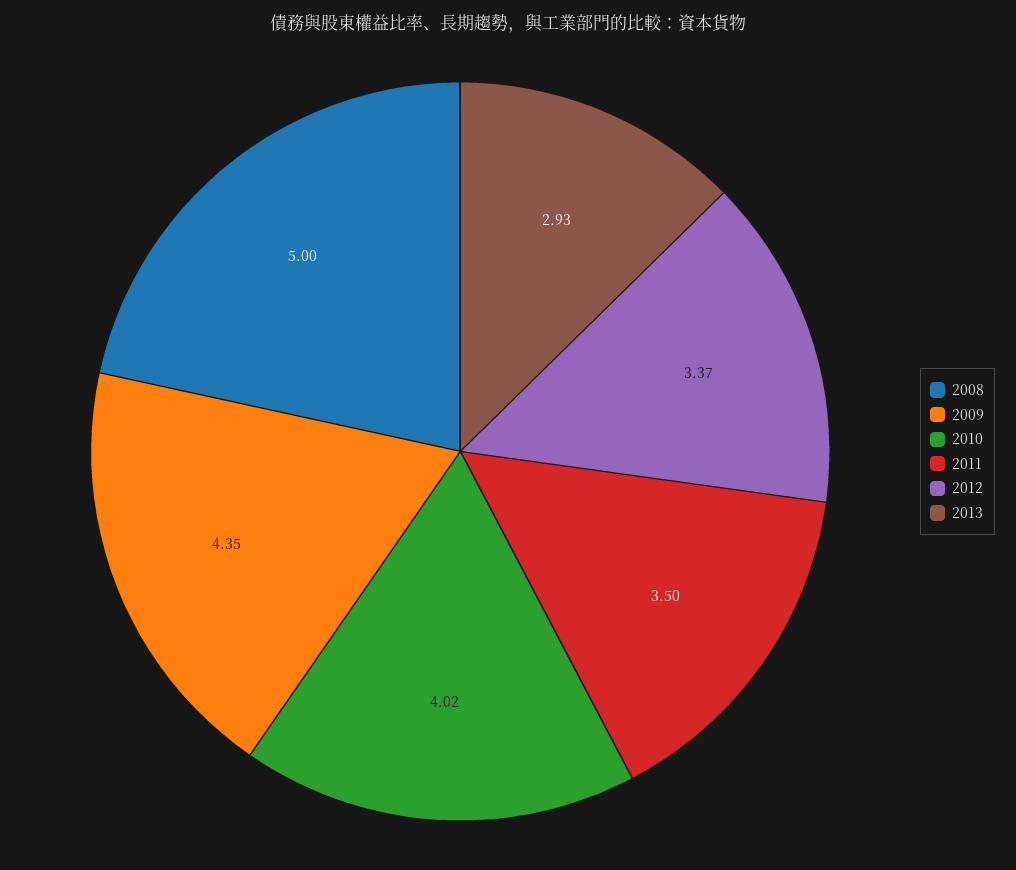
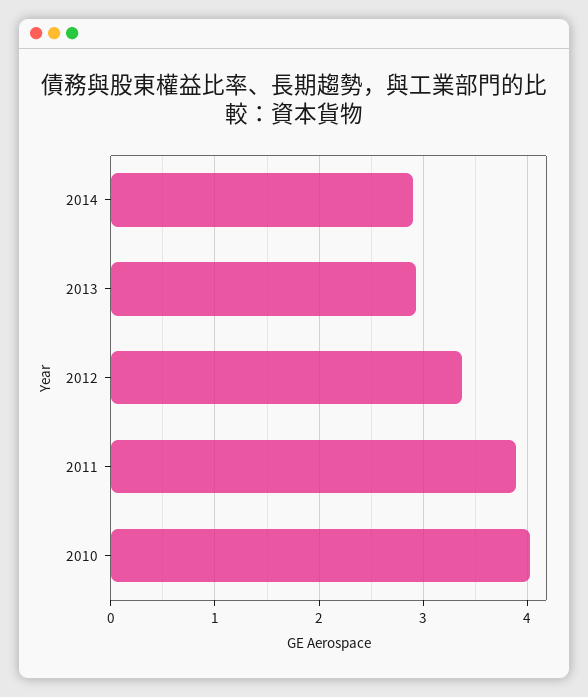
2008: 5 -> none
2009: 4.35 -> none
2011: 3.5 -> 3.9
2014: none -> 2.9

